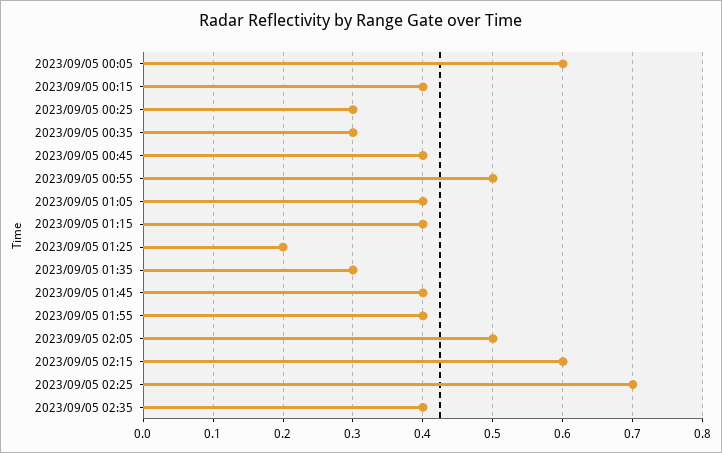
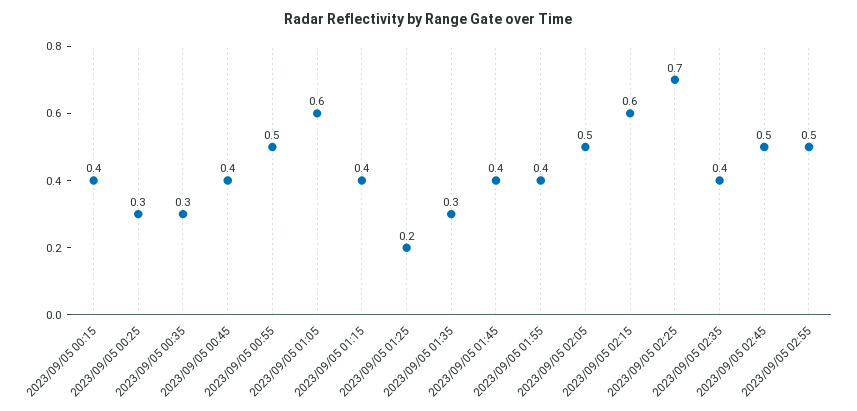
2023/09/05 00:05: 0.6 -> none
2023/09/05 01:05: 0.4 -> 0.6
2023/09/05 02:45: none -> 0.5
2023/09/05 02:55: none -> 0.5

